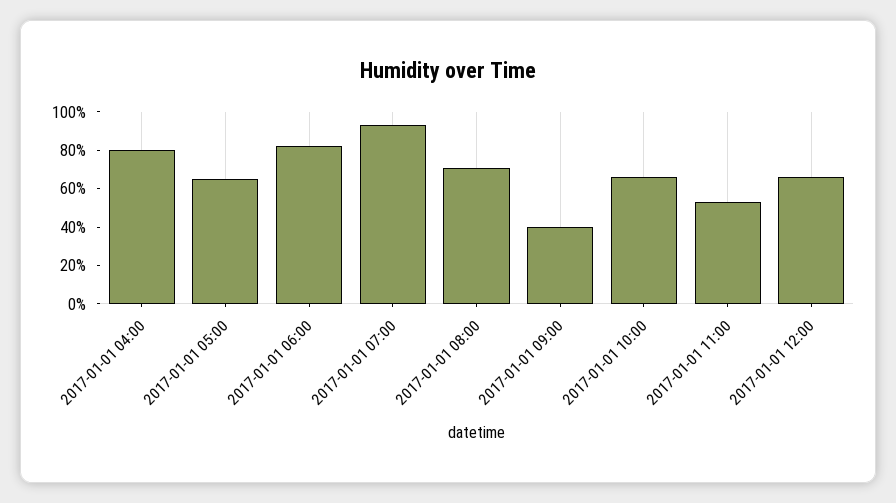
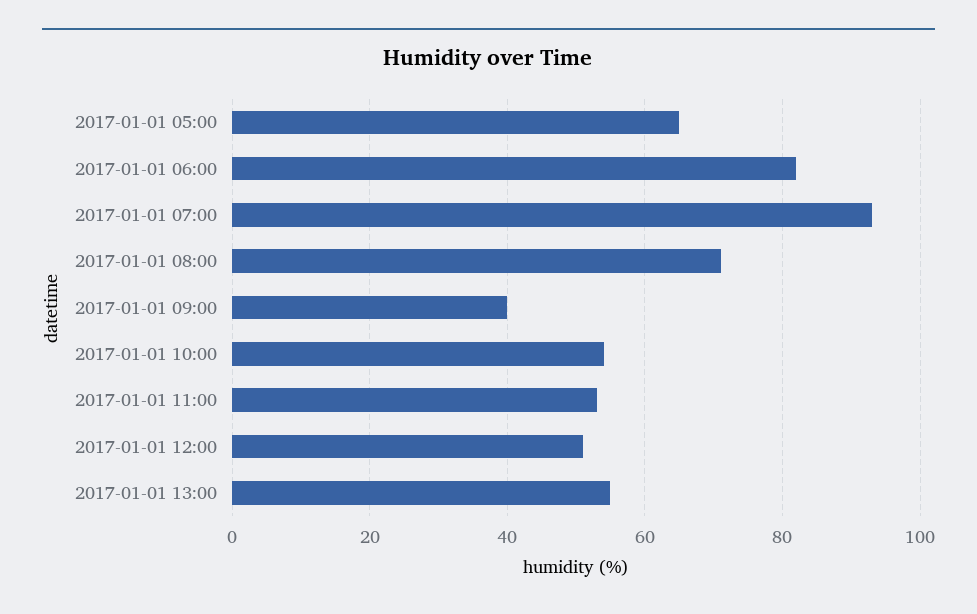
2017-01-01 04:00: 80 -> none
2017-01-01 10:00: 65 -> 55
2017-01-01 12:00: 65 -> 50
2017-01-01 13:00: none -> 55

